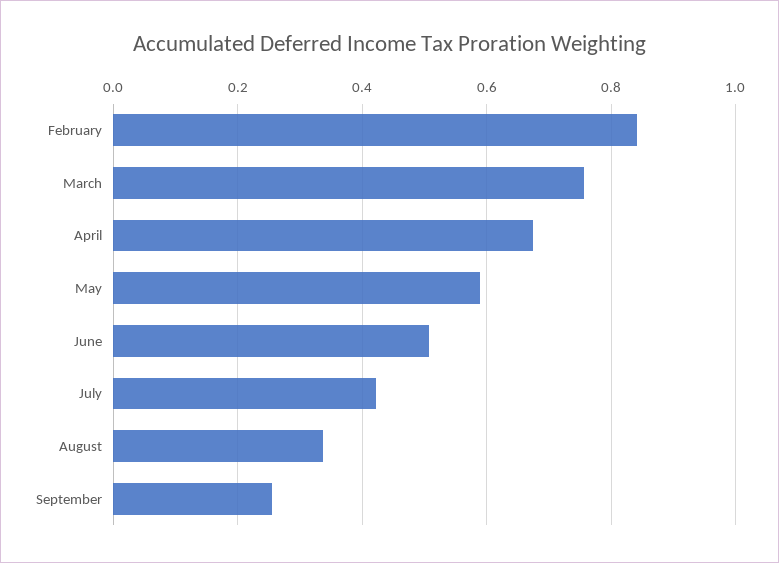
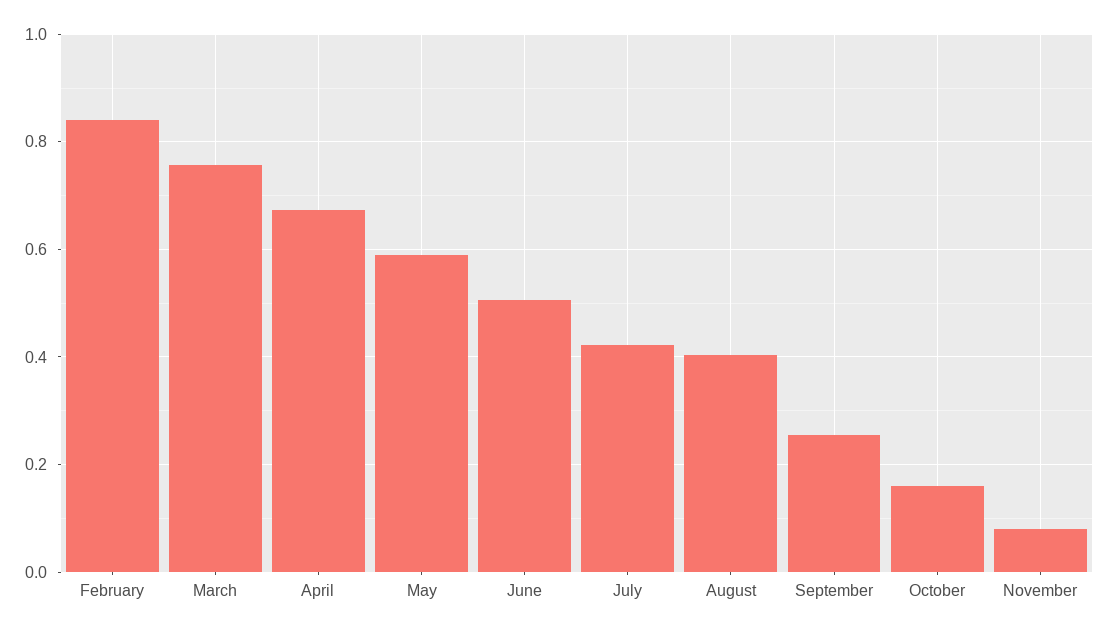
August: 0.34 -> 0.4
October: none -> 0.16
November: none -> 0.08

